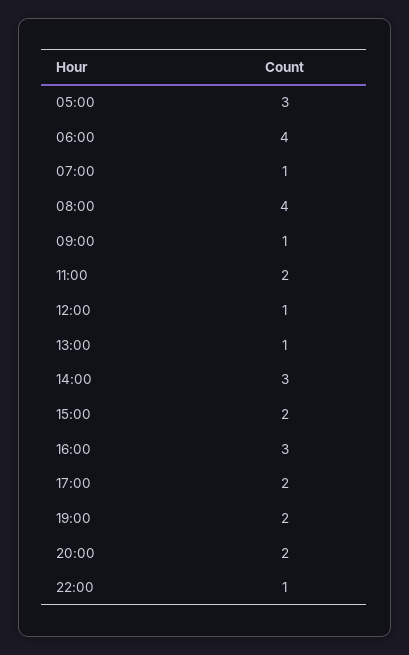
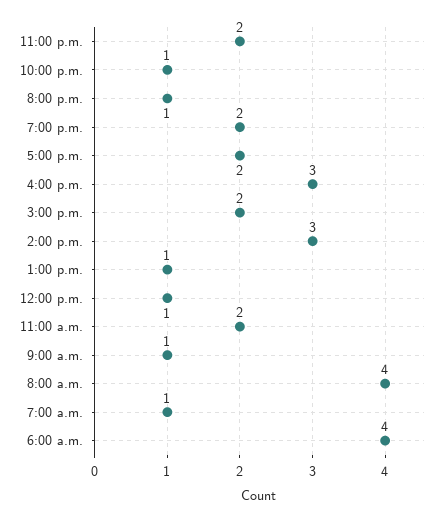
05:00: 3 -> none
20:00: 2 -> 1
11:00 p.m.: none -> 2

